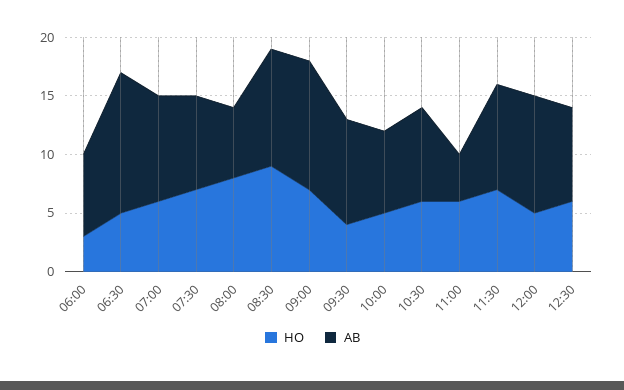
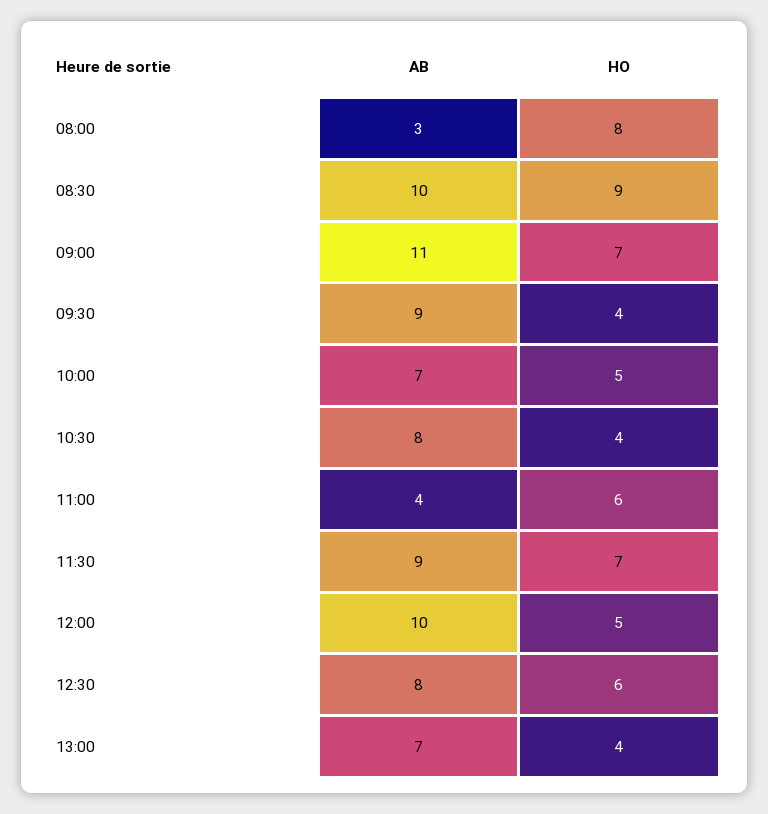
HO, 06:00: 3 -> none
AB, 06:00: 7 -> none
HO, 06:30: 5 -> none
AB, 06:30: 12 -> none
HO, 07:00: 6 -> none
AB, 07:00: 9 -> none
HO, 07:30: 7 -> none
AB, 07:30: 8 -> none
AB, 08:00: 6 -> 3
HO, 10:30: 6 -> 4
AB, 13:00: none -> 7
HO, 13:00: none -> 4

